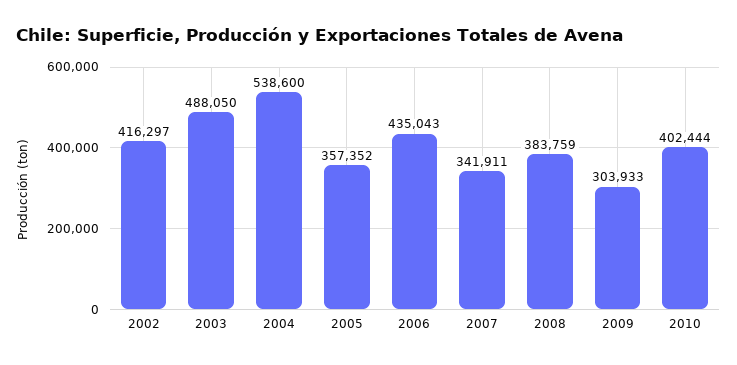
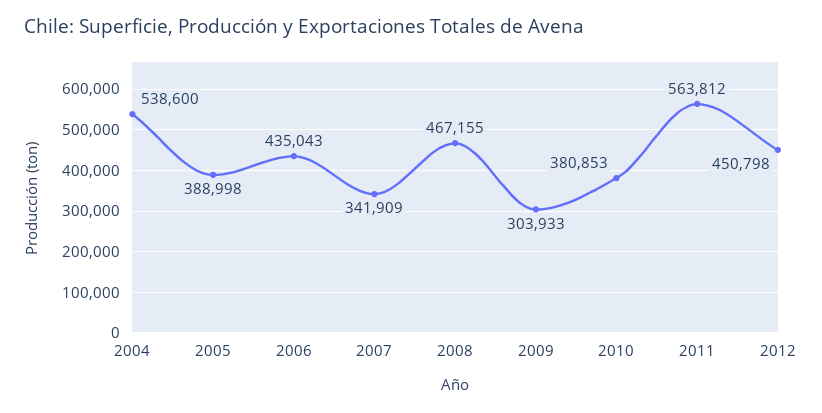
2002: 416297 -> none
2003: 488050 -> none
2005: 357352 -> 388998
2007: 341911 -> 341909
2008: 383759 -> 467155
2010: 402444 -> 380853
2011: none -> 563812
2012: none -> 450798

